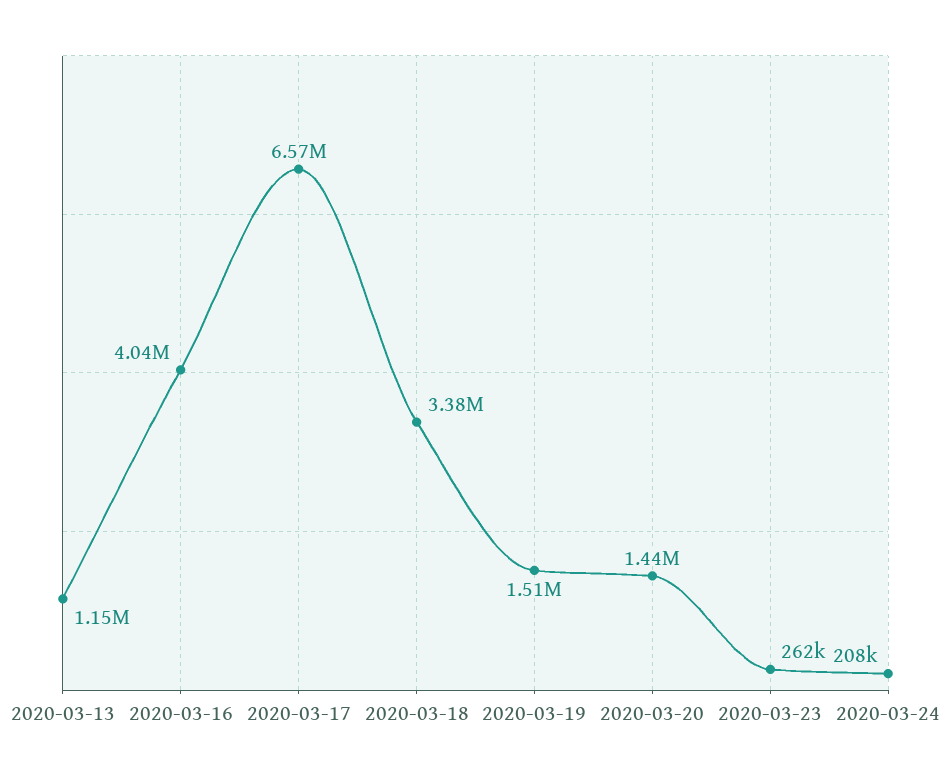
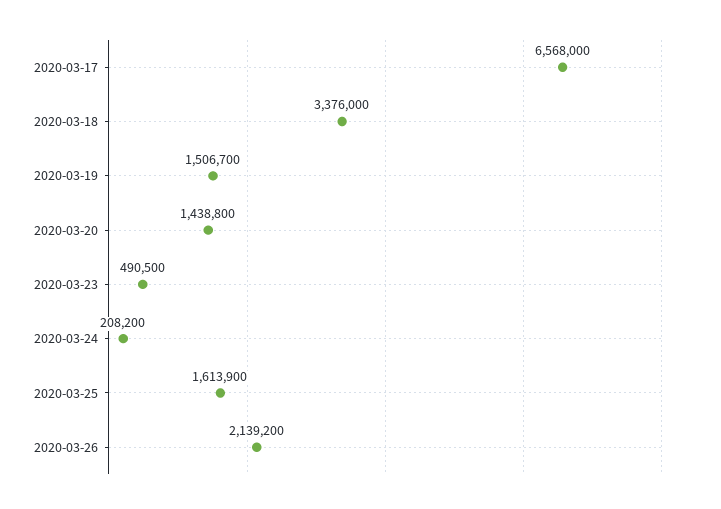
2020-03-13: 1150000 -> none
2020-03-16: 4040000 -> none
2020-03-23: 262000 -> 490500
2020-03-25: none -> 1613900
2020-03-26: none -> 2139200

